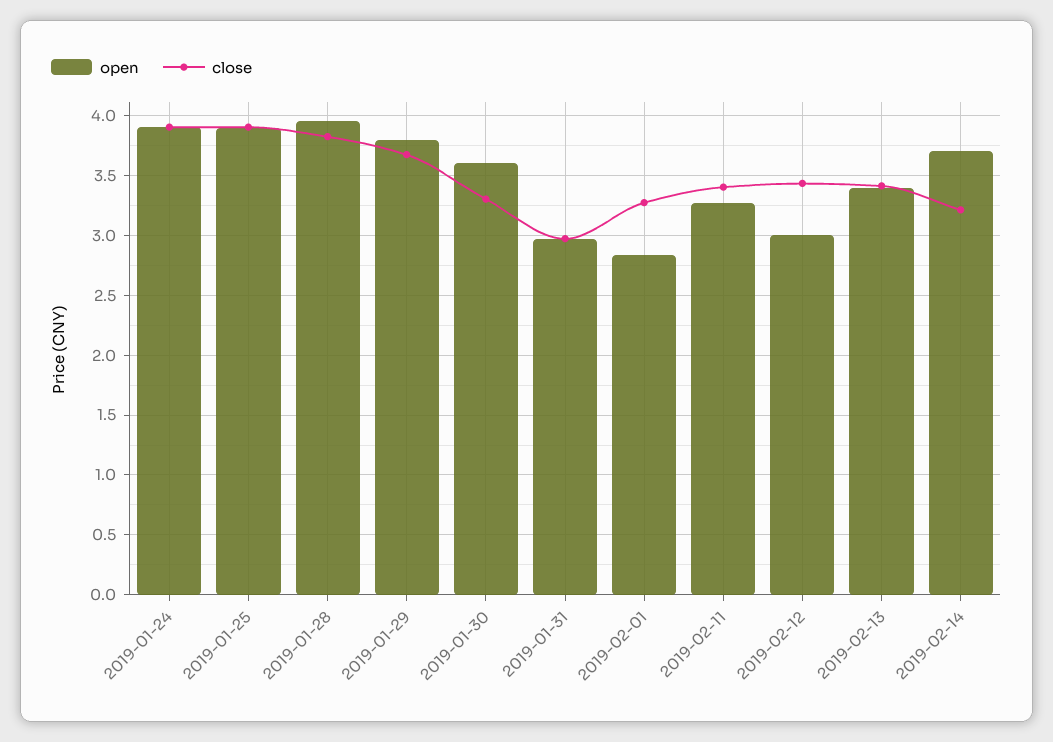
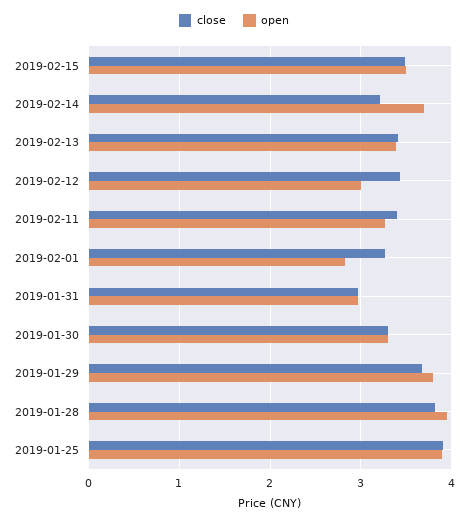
open, 2019-01-24: 3.9 -> none
close, 2019-01-24: 3.9 -> none
open, 2019-01-30: 3.6 -> 3.3
close, 2019-02-15: none -> 3.5
open, 2019-02-15: none -> 3.5

